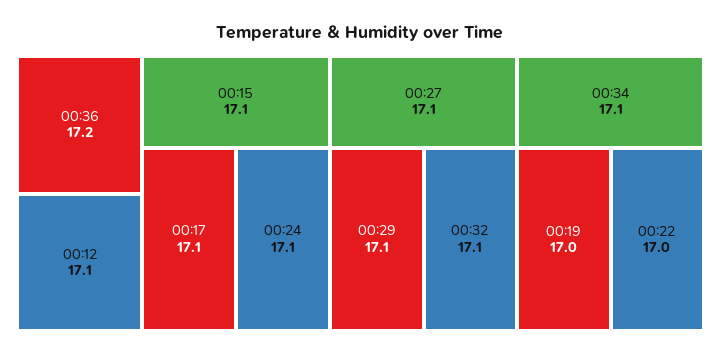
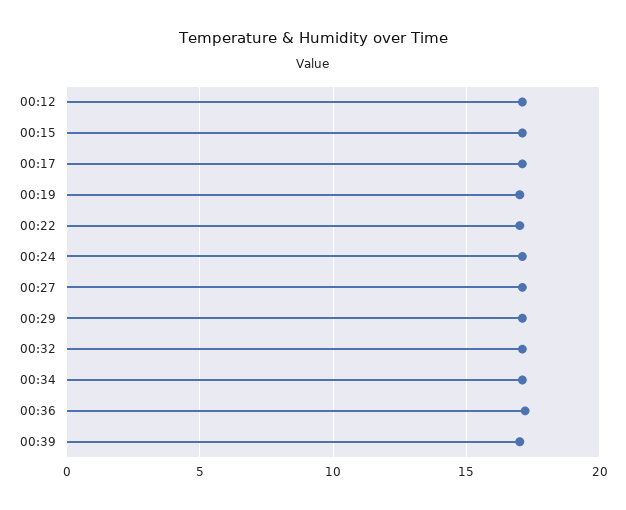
00:39: none -> 17

